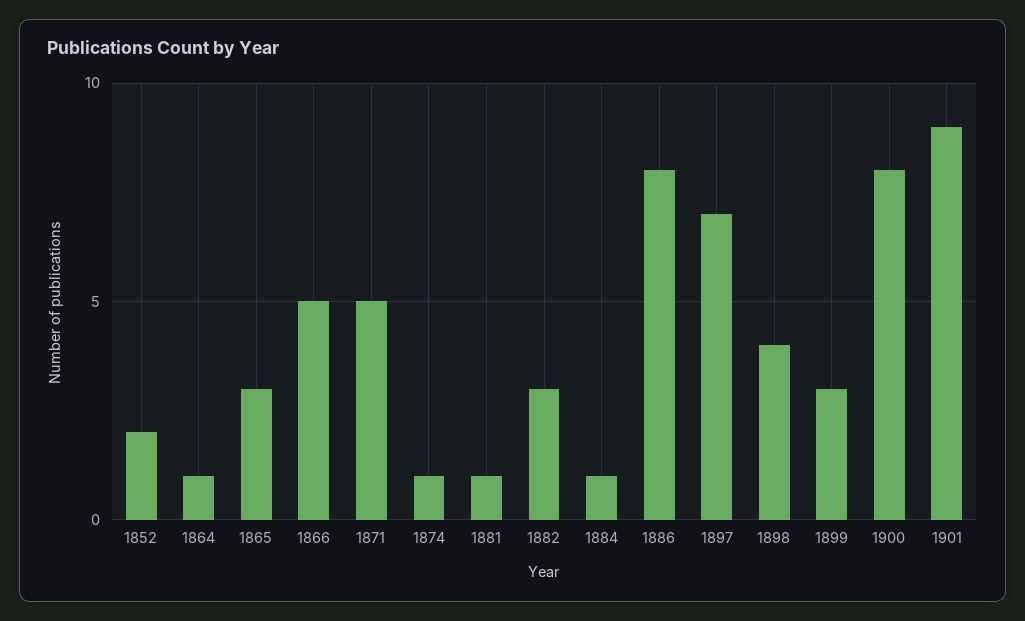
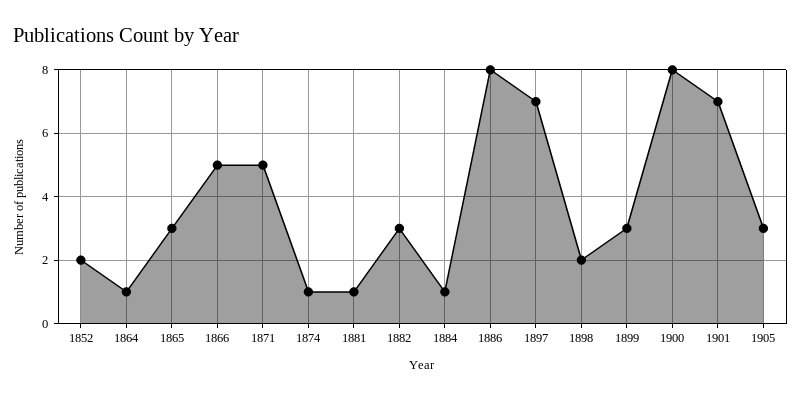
1898: 4 -> 2
1901: 9 -> 7
1905: none -> 3

